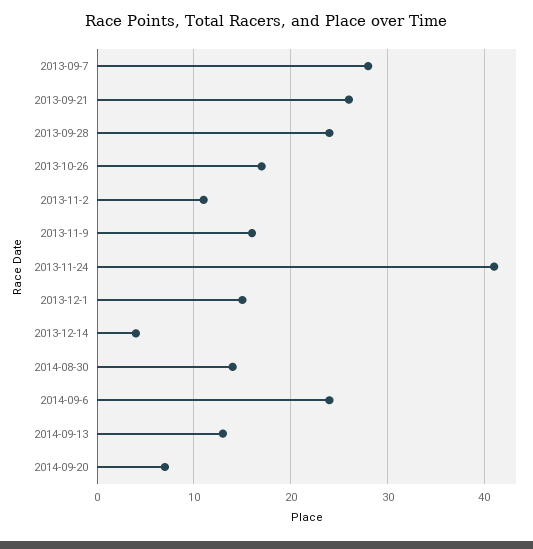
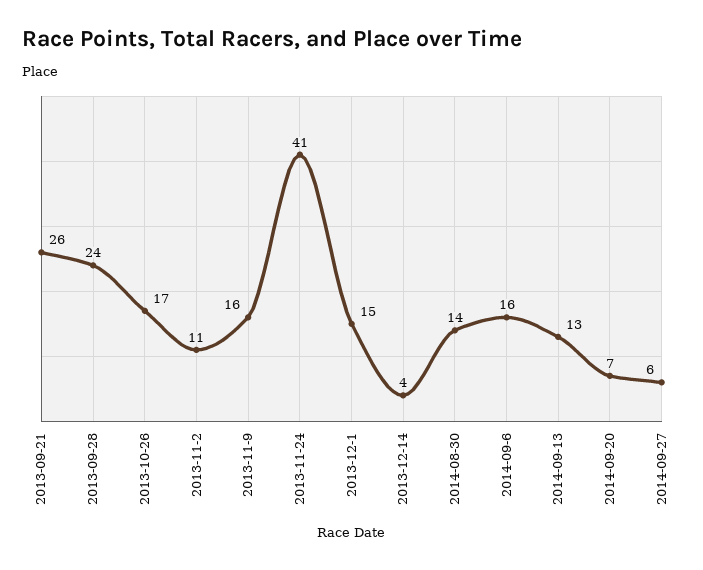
2013-09-7: 28 -> none
2014-09-6: 24 -> 16
2014-09-27: none -> 6

